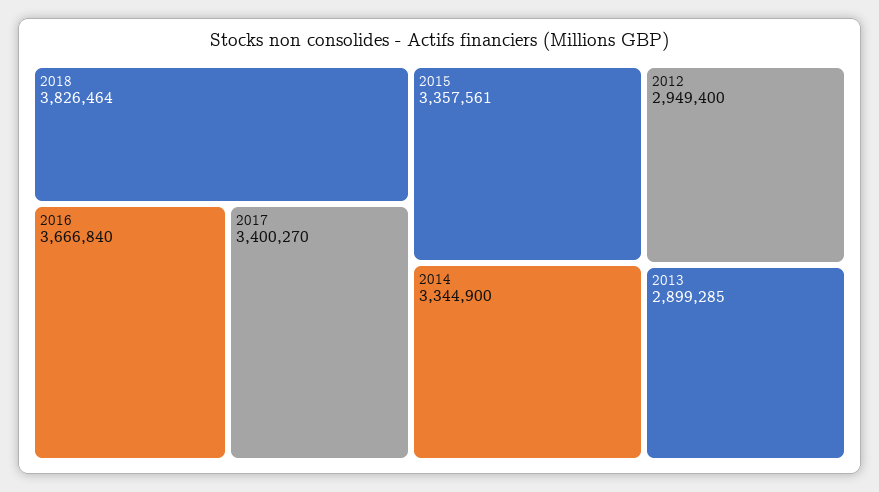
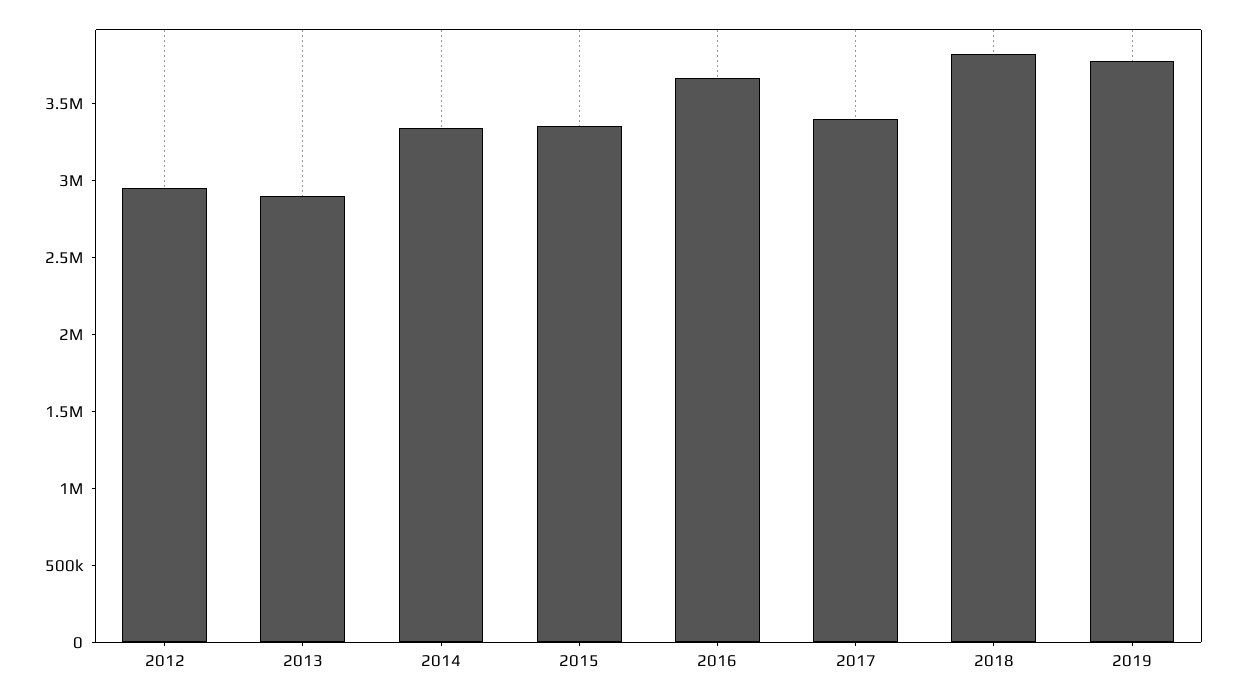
2019: none -> 3800000

